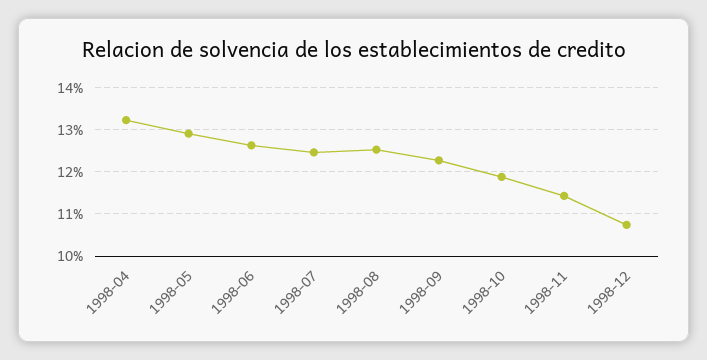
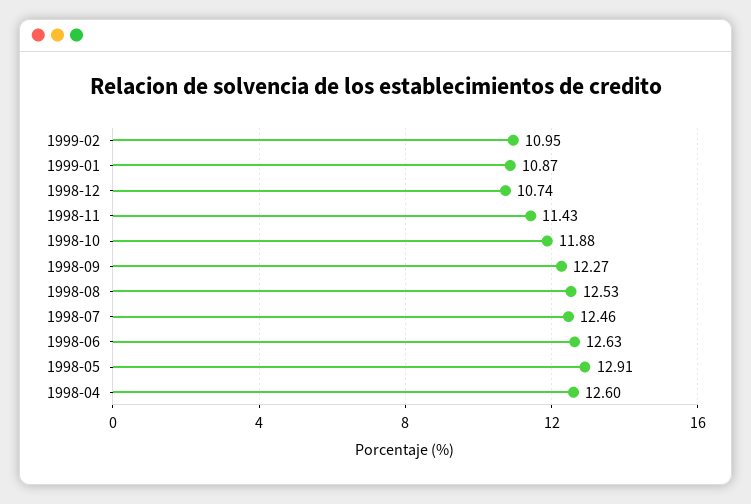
1998-04: 13.2 -> 12.6
1999-02: none -> 10.95
1999-01: none -> 10.87

